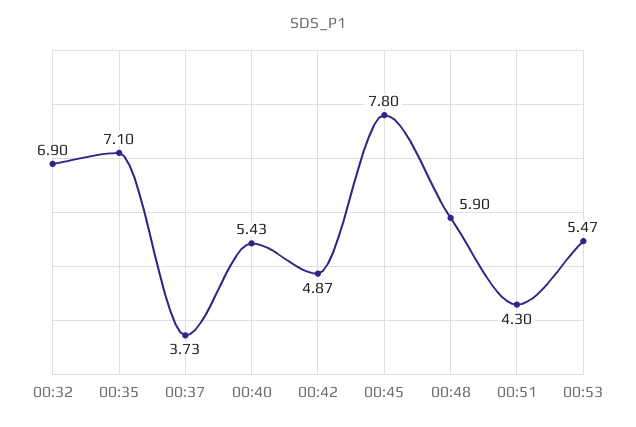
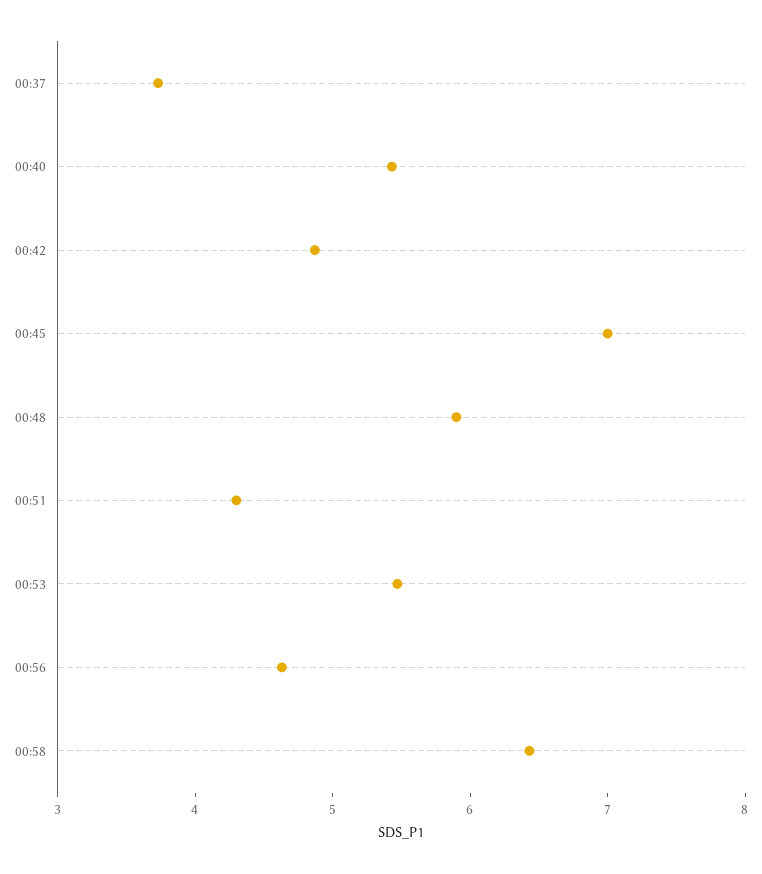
00:32: 6.9 -> none
00:35: 7.1 -> none
00:45: 7.8 -> 7
00:56: none -> 4.6
00:58: none -> 6.4

